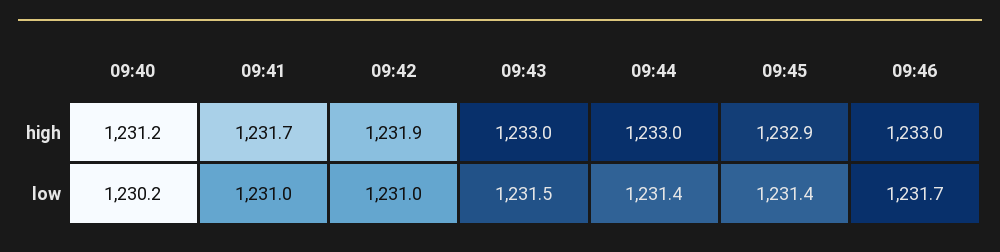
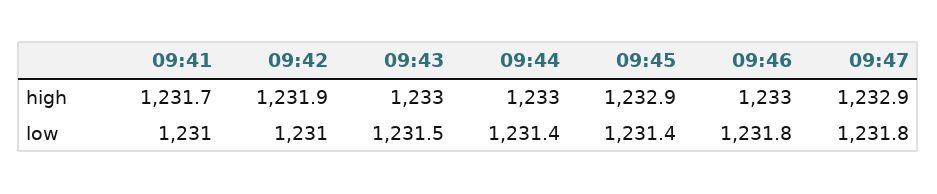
09:40, high: 1231.2 -> none
09:40, low: 1230.2 -> none
09:46, low: 1231.7 -> 1231.8
09:47, high: none -> 1232.9
09:47, low: none -> 1231.8

